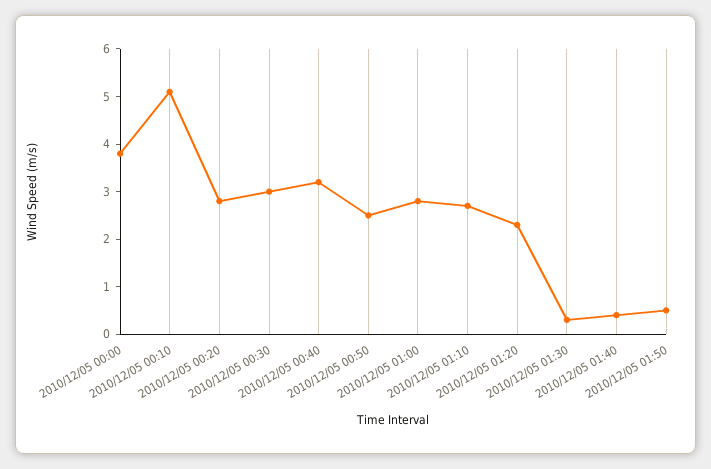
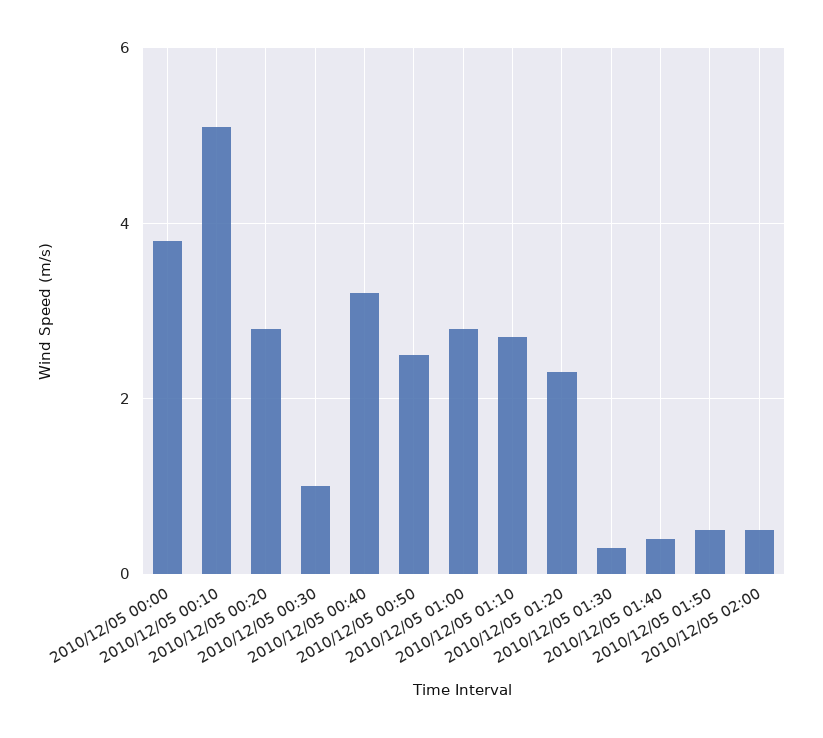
2010/12/05 00:30: 3 -> 1
2010/12/05 02:00: none -> 0.5

